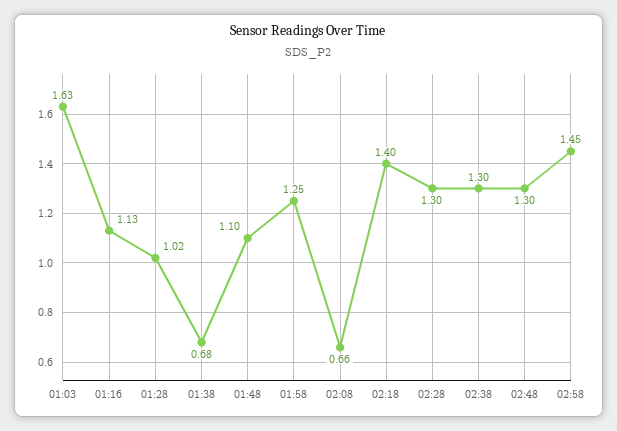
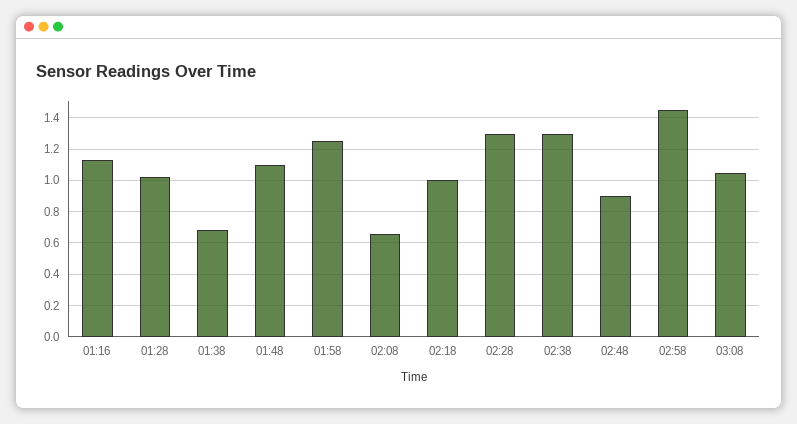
01:03: 1.63 -> none
02:18: 1.4 -> 1
02:48: 1.3 -> 0.9
03:08: none -> 1.05

